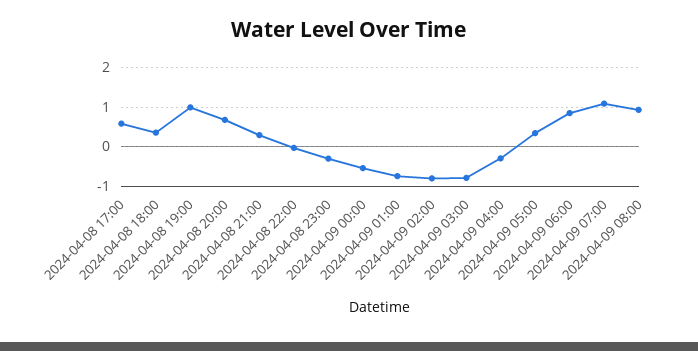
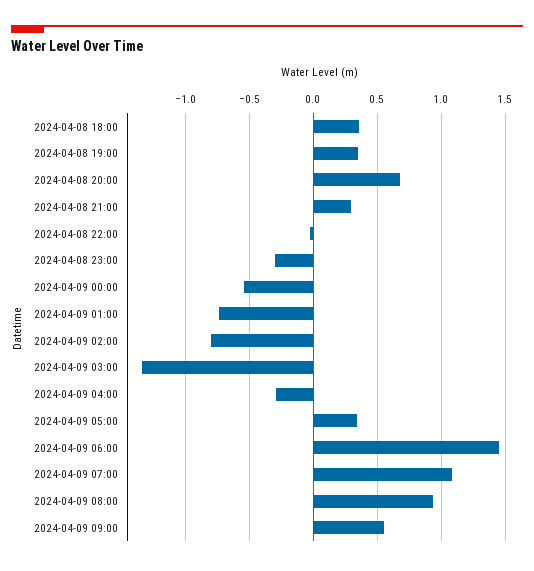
2024-04-08 17:00: 0.6 -> none
2024-04-08 19:00: 1 -> 0.35
2024-04-09 03:00: -0.8 -> -1.35
2024-04-09 06:00: 0.8 -> 1.45
2024-04-09 09:00: none -> 0.55

